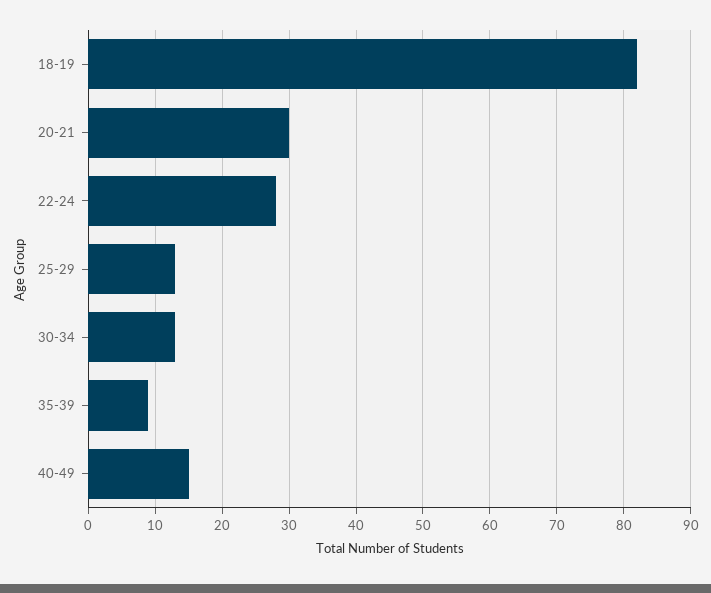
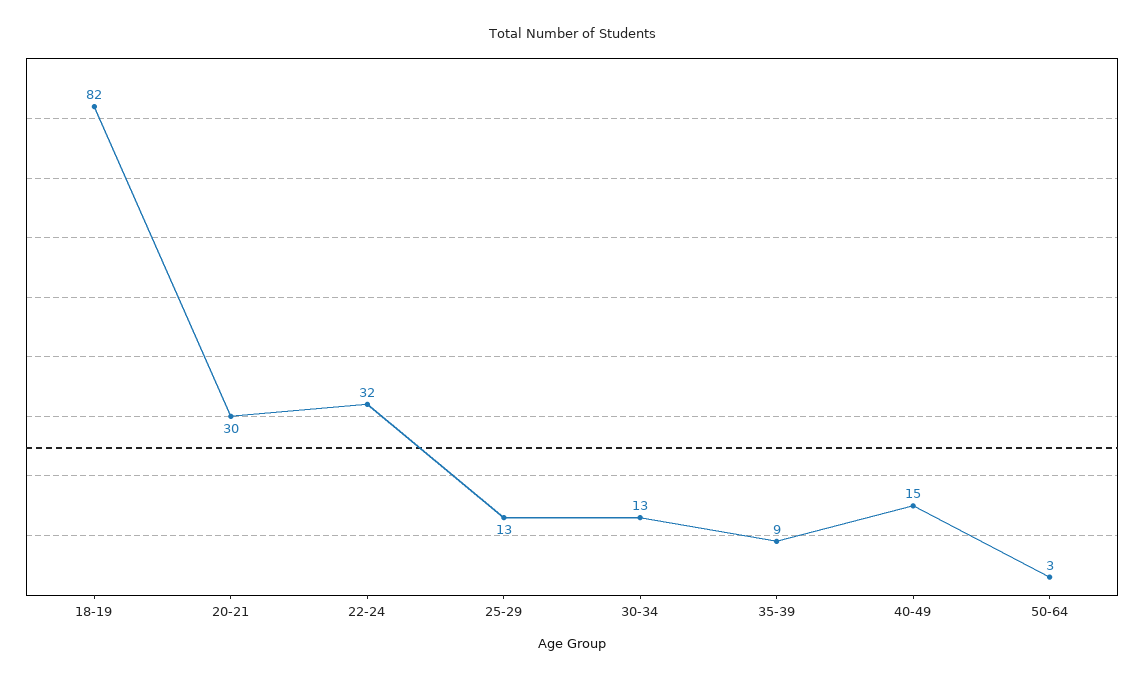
22-24: 28 -> 32
50-64: none -> 3

